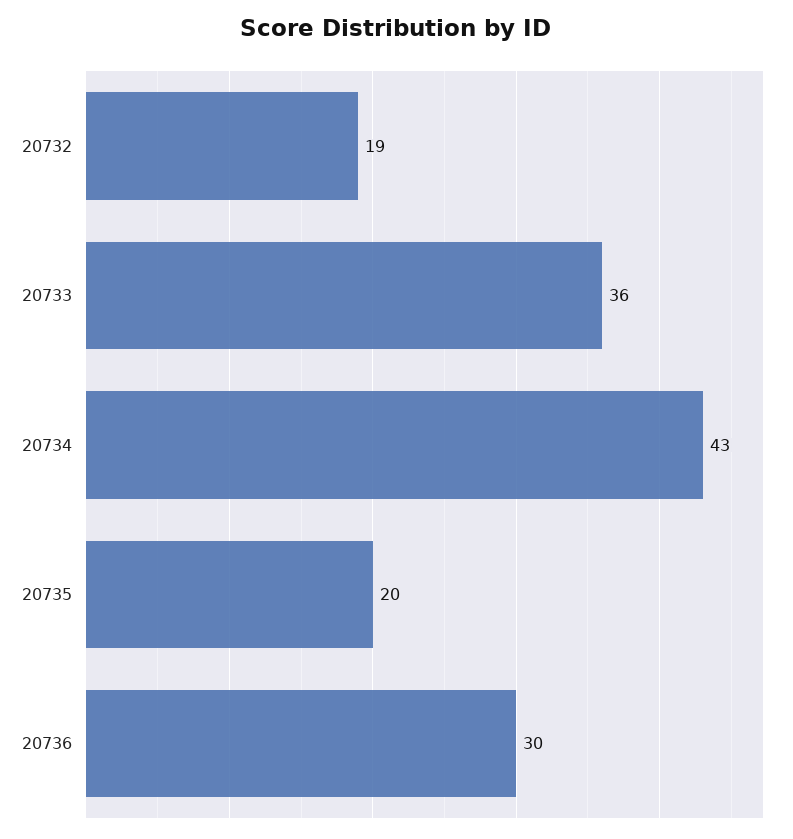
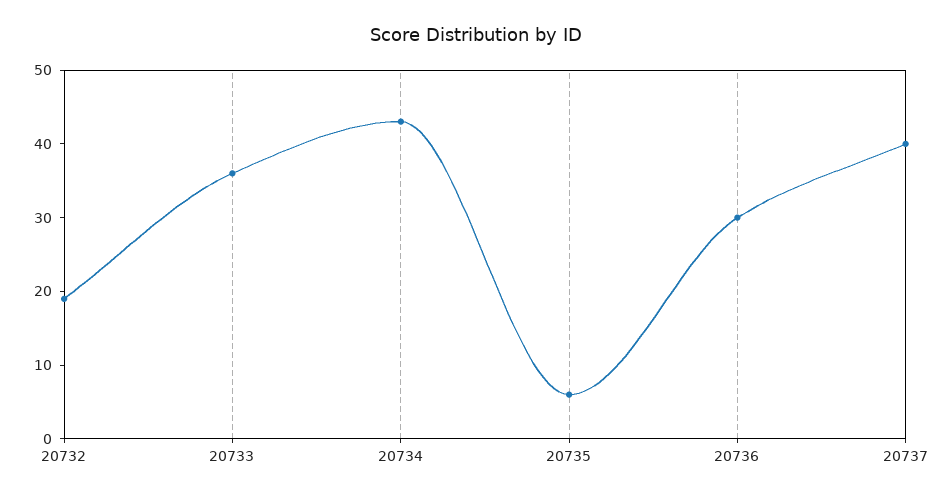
20735: 20 -> 5
20737: none -> 40

